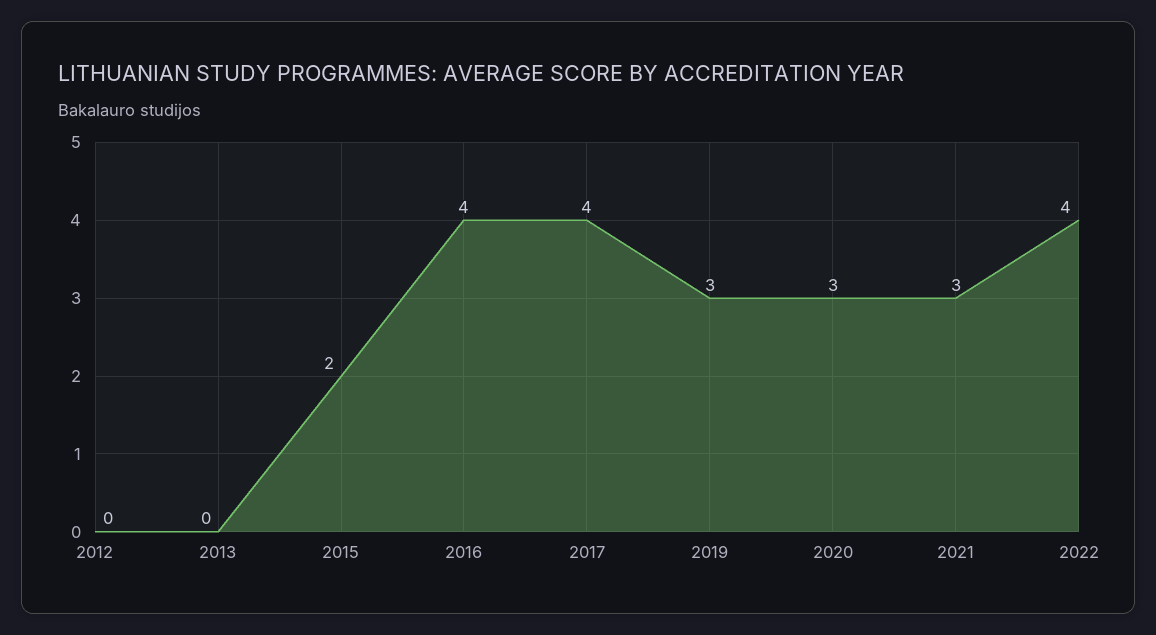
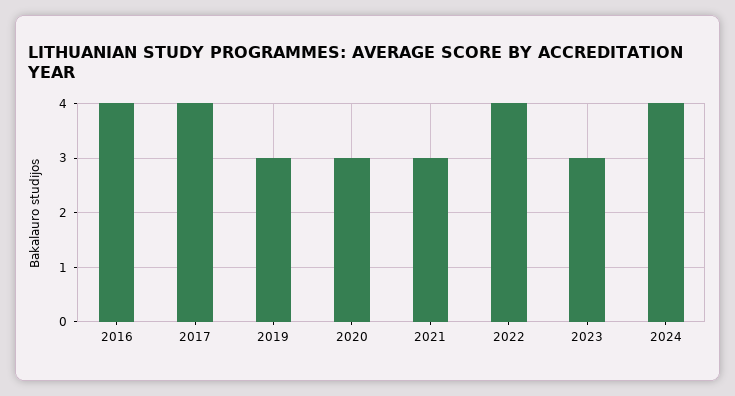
2012: 0 -> none
2013: 0 -> none
2015: 2 -> none
2023: none -> 3
2024: none -> 4

